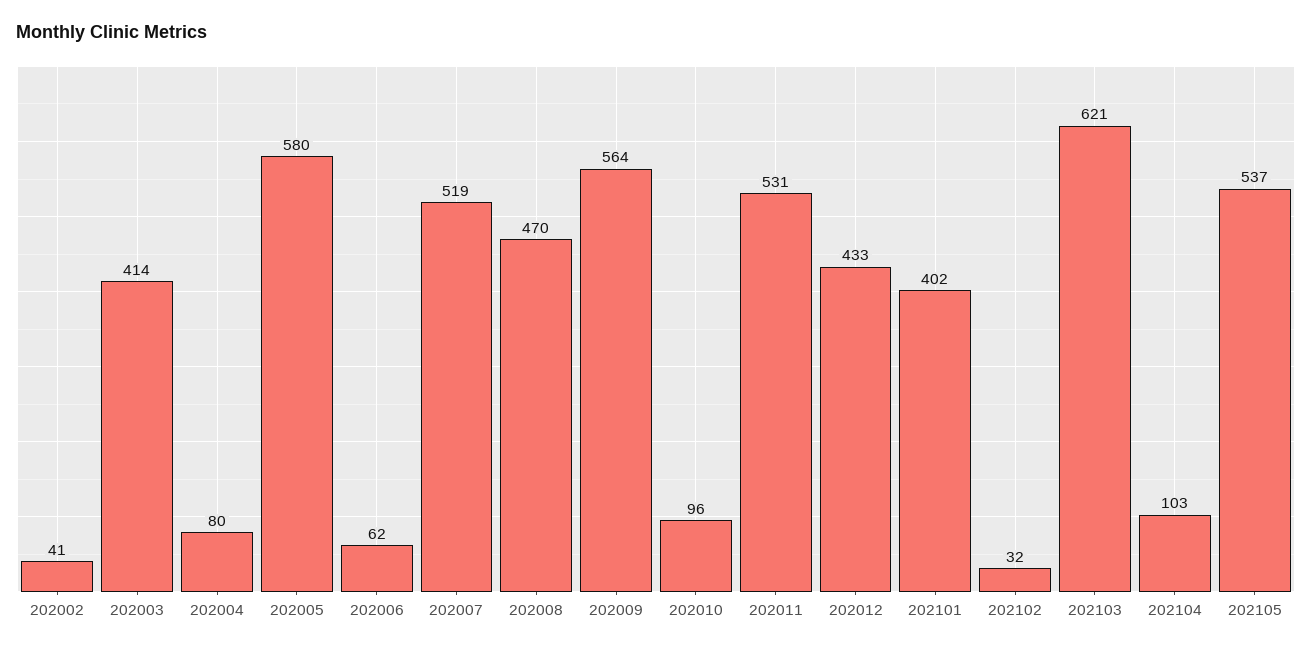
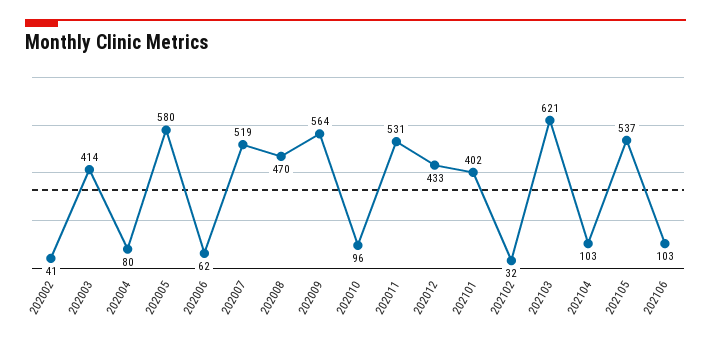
202106: none -> 103

